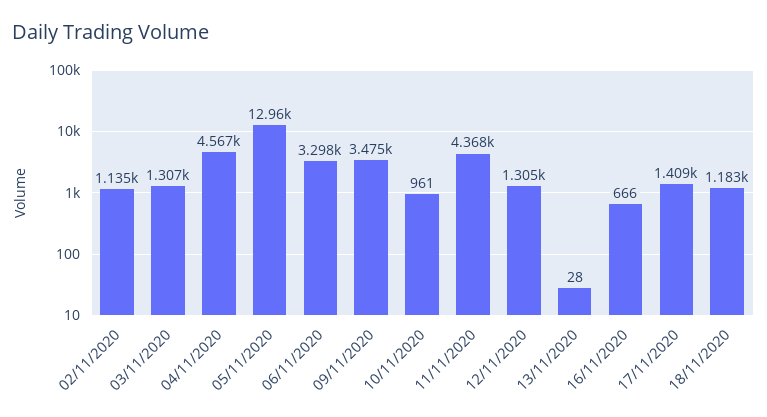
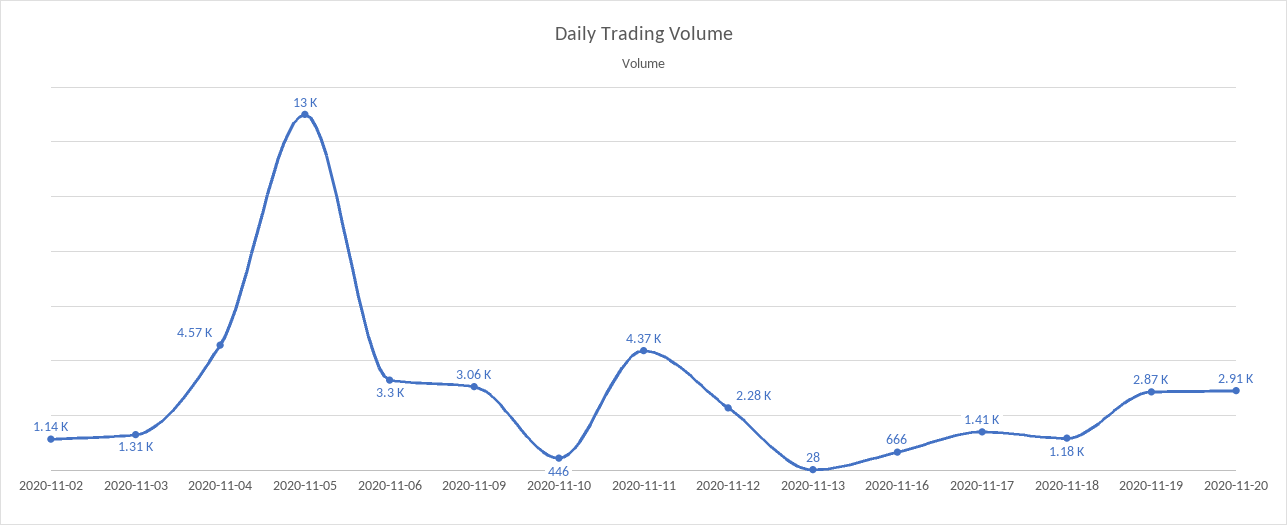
09/11/2020: 3475 -> 3060
10/11/2020: 961 -> 446
12/11/2020: 1305 -> 2280
2020-11-19: none -> 2870
2020-11-20: none -> 2910

